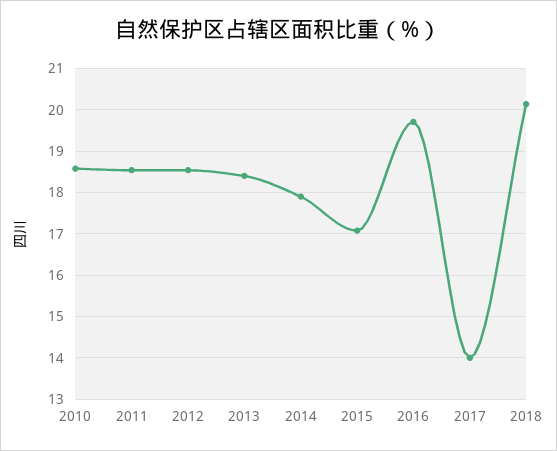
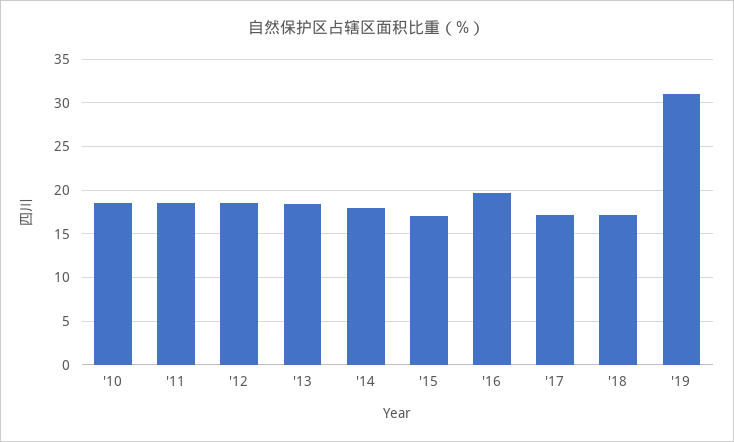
2017: 14 -> 17
2018: 20.2 -> 17
'19: none -> 31

